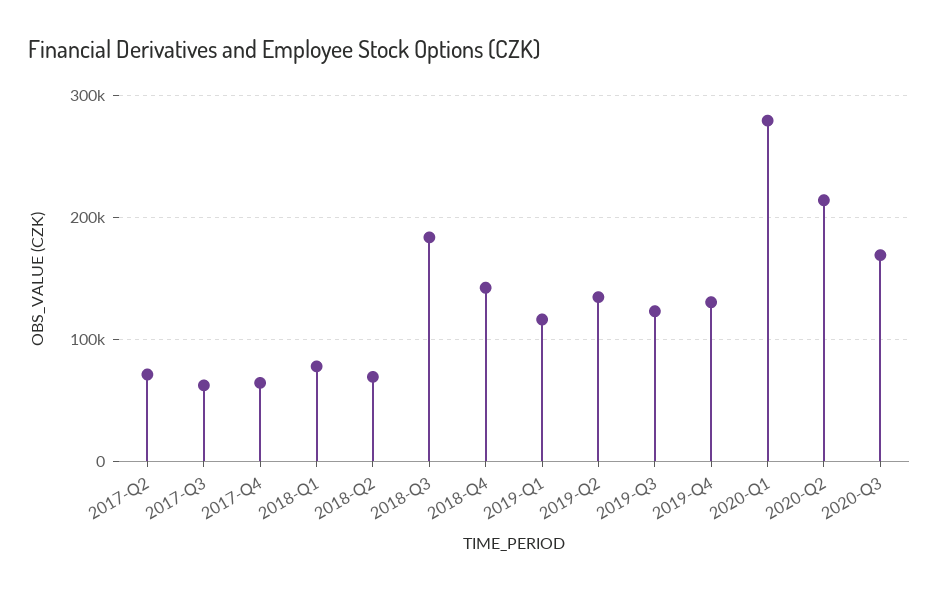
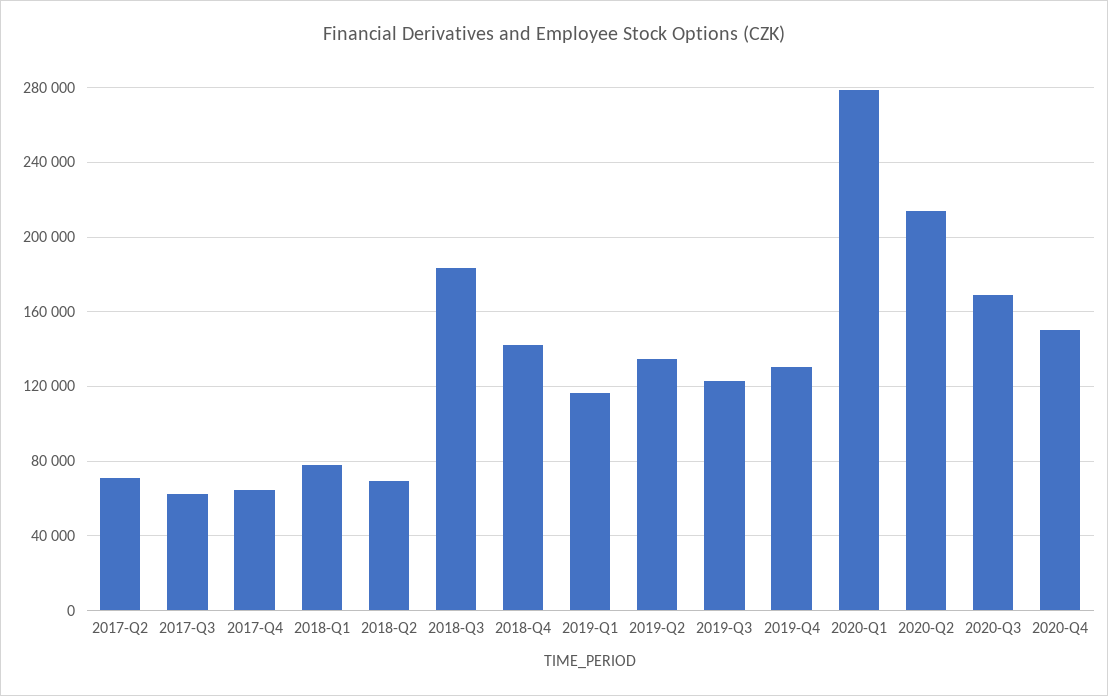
2020-Q4: none -> 150000

